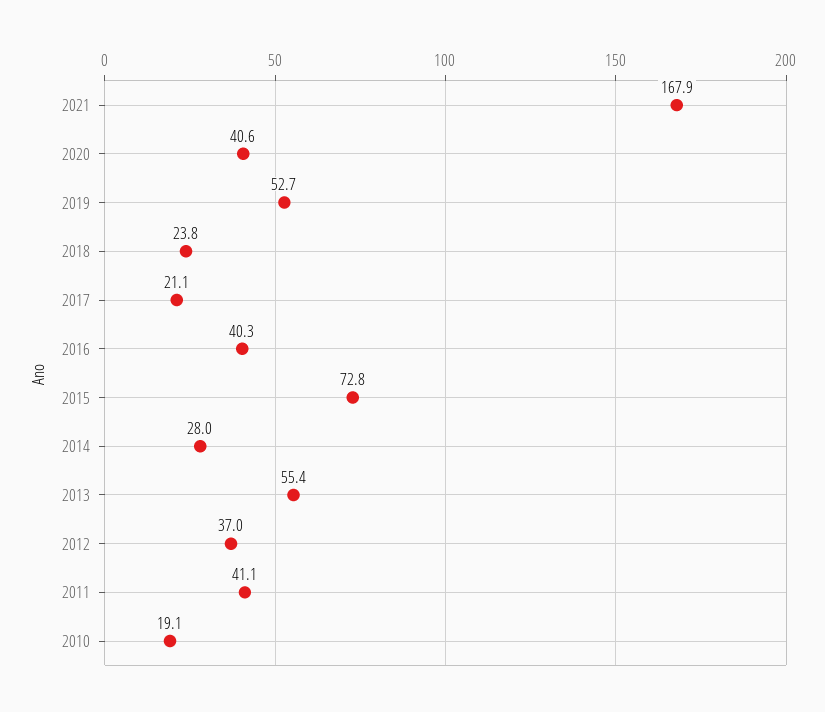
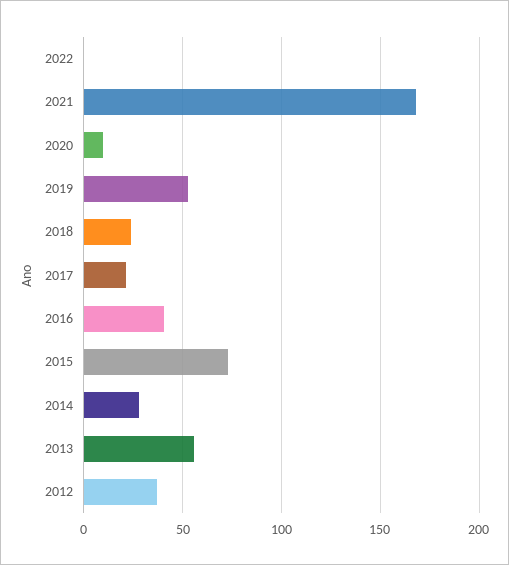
2020: 40.6 -> 10
2011: 41.1 -> none
2010: 19.1 -> none
2022: none -> 0

